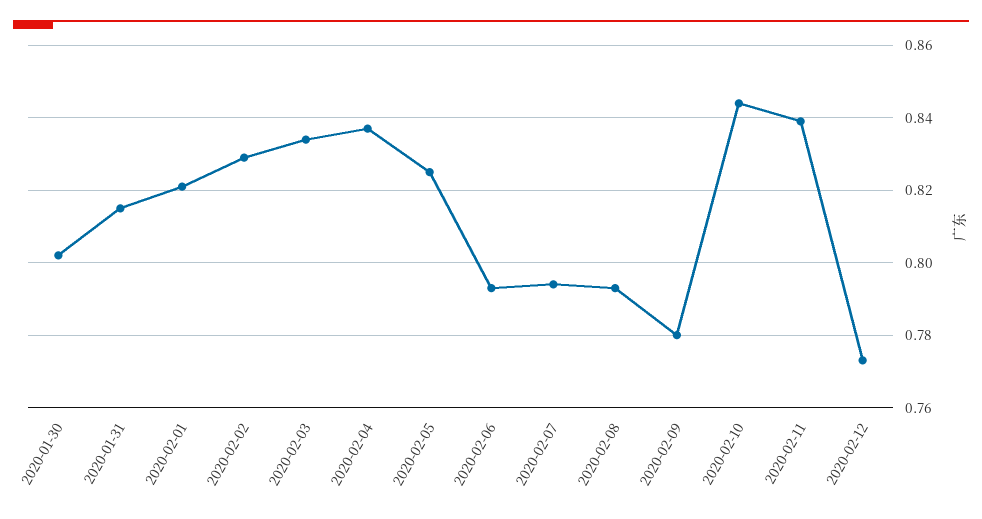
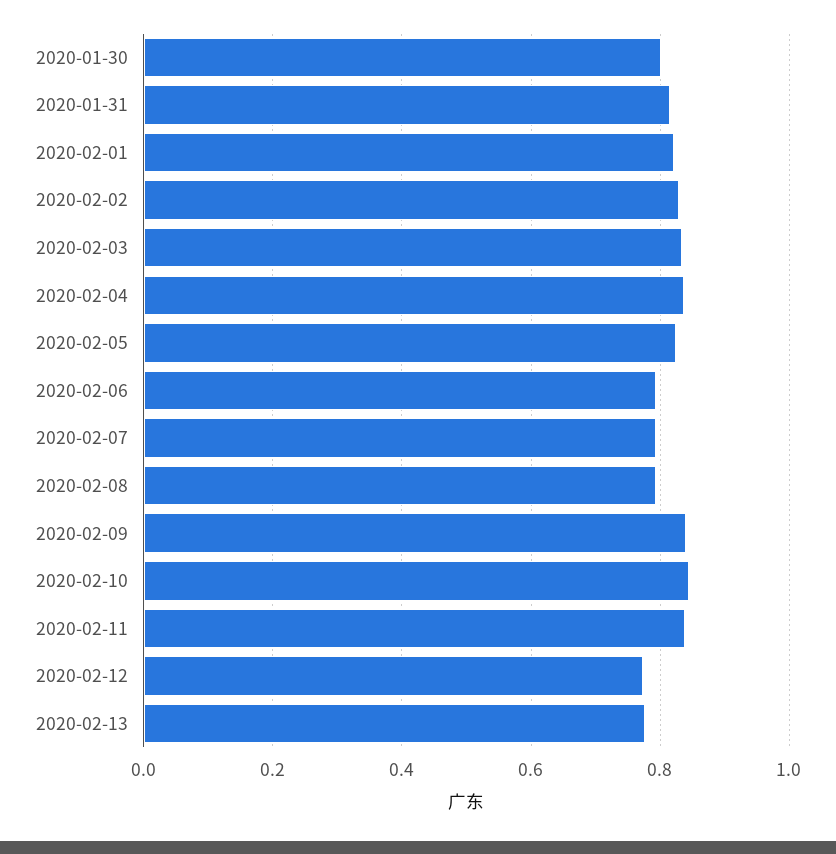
2020-02-09: 0.78 -> 0.84
2020-02-13: none -> 0.78

